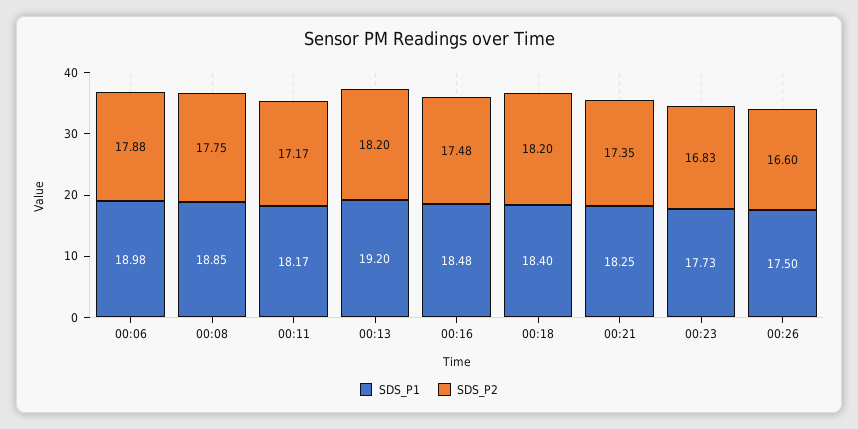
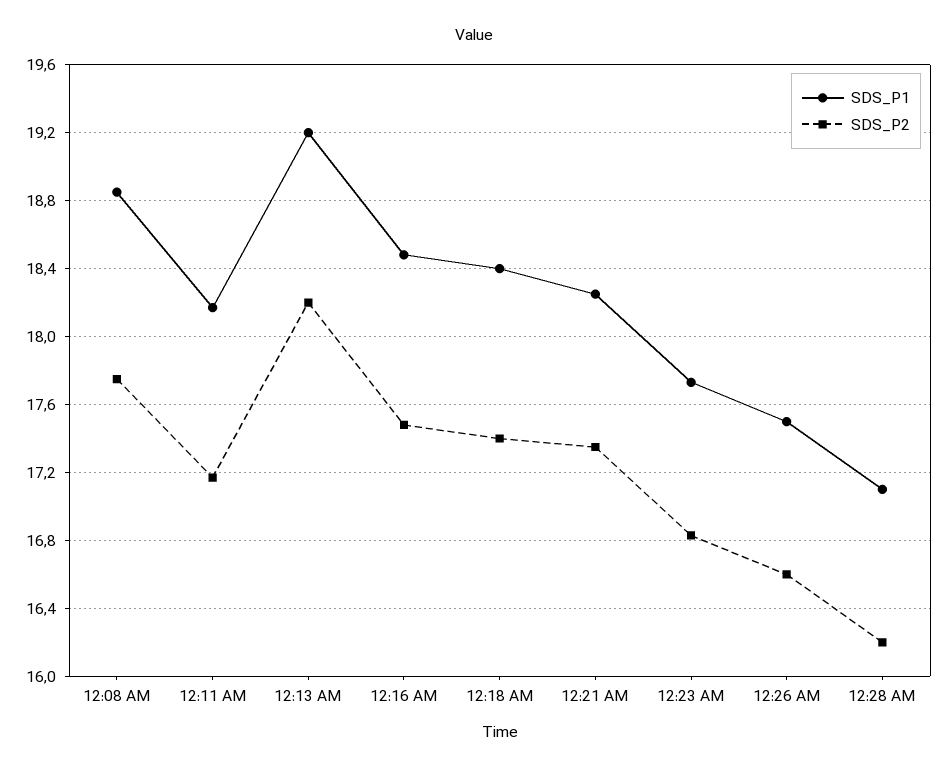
SDS_P1, 00:06: 18.98 -> none
SDS_P2, 00:06: 17.88 -> none
SDS_P2, 00:18: 18.2 -> 17.4
SDS_P1, 12:28 AM: none -> 17.1
SDS_P2, 12:28 AM: none -> 16.2

